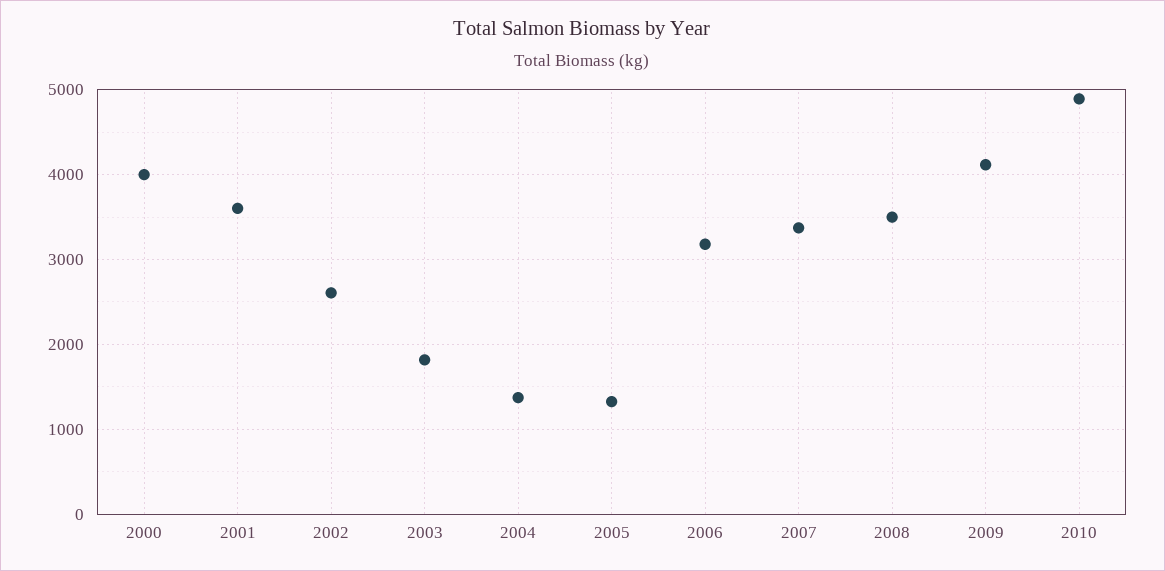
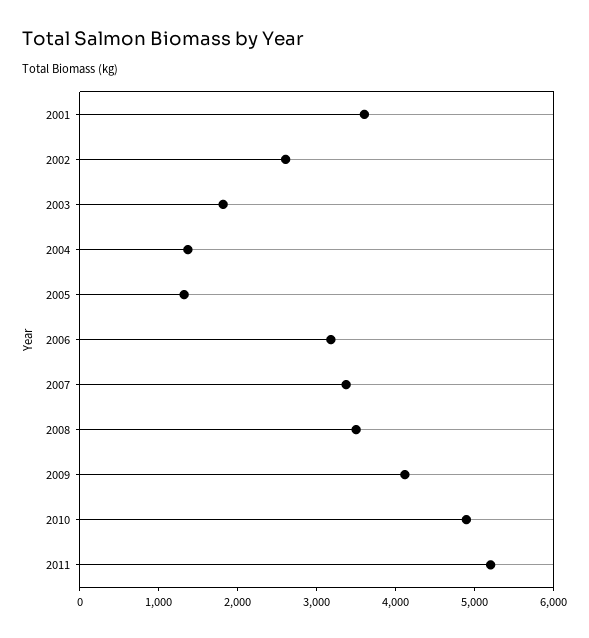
2000: 4000 -> none
2011: none -> 5200

